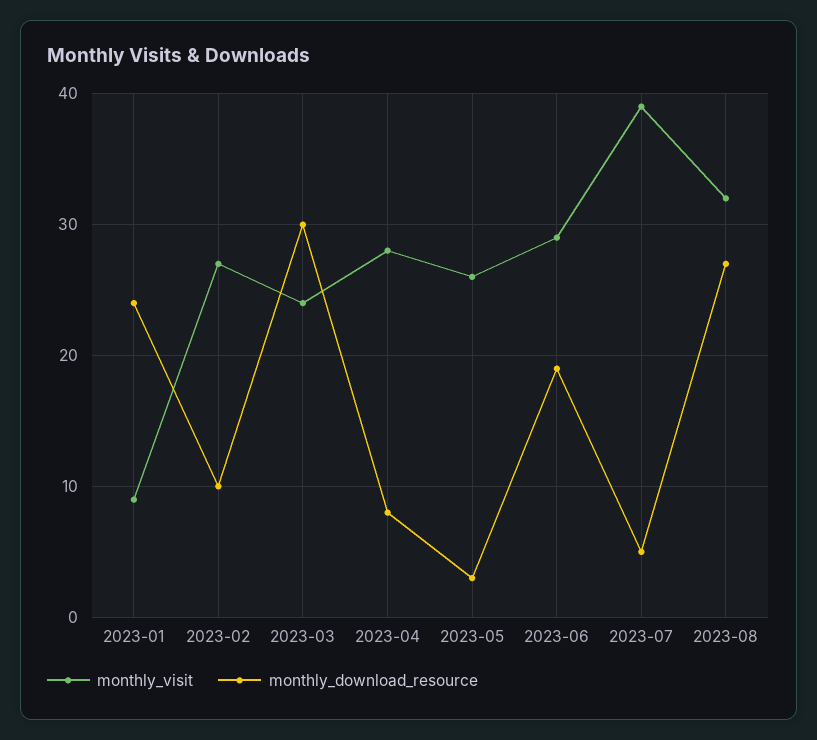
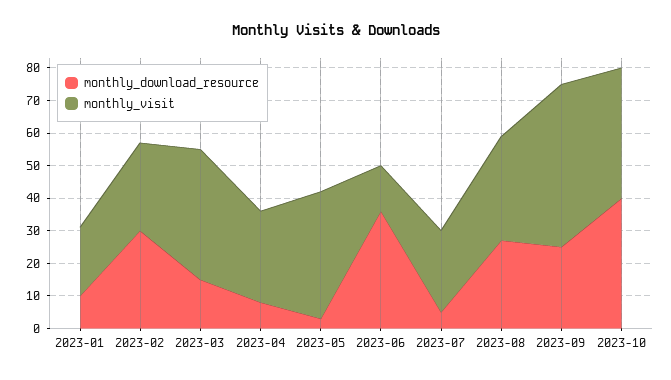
monthly_visit, 2023-01: 9 -> 20
monthly_download_resource, 2023-01: 24 -> 10
monthly_download_resource, 2023-02: 10 -> 30
monthly_visit, 2023-03: 24 -> 40
monthly_download_resource, 2023-03: 30 -> 15
monthly_visit, 2023-05: 26 -> 40
monthly_visit, 2023-06: 29 -> 15
monthly_download_resource, 2023-06: 19 -> 35
monthly_visit, 2023-07: 39 -> 25
monthly_download_resource, 2023-09: none -> 25
monthly_visit, 2023-09: none -> 50
monthly_download_resource, 2023-10: none -> 40
monthly_visit, 2023-10: none -> 40

